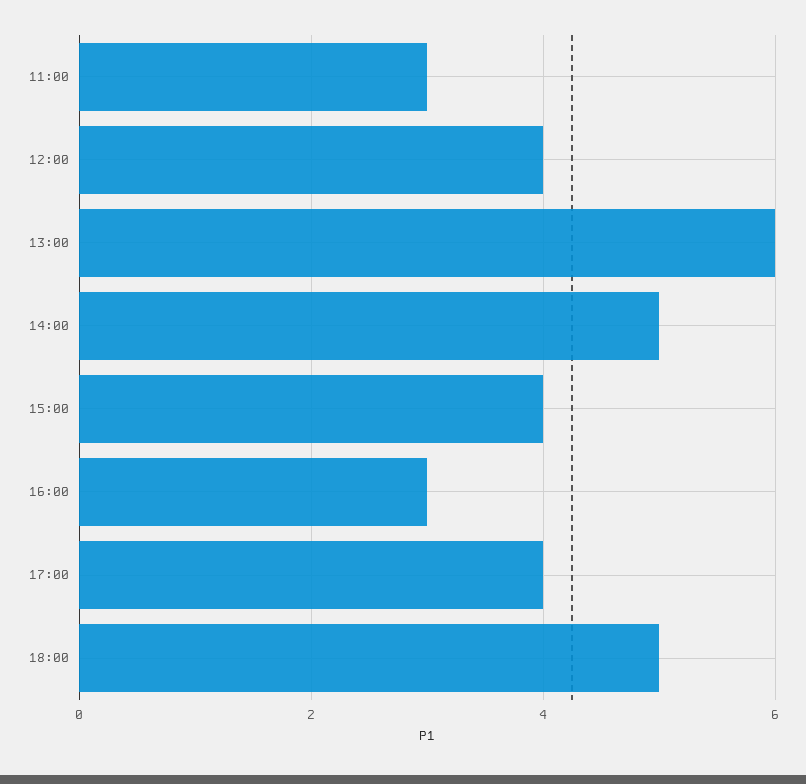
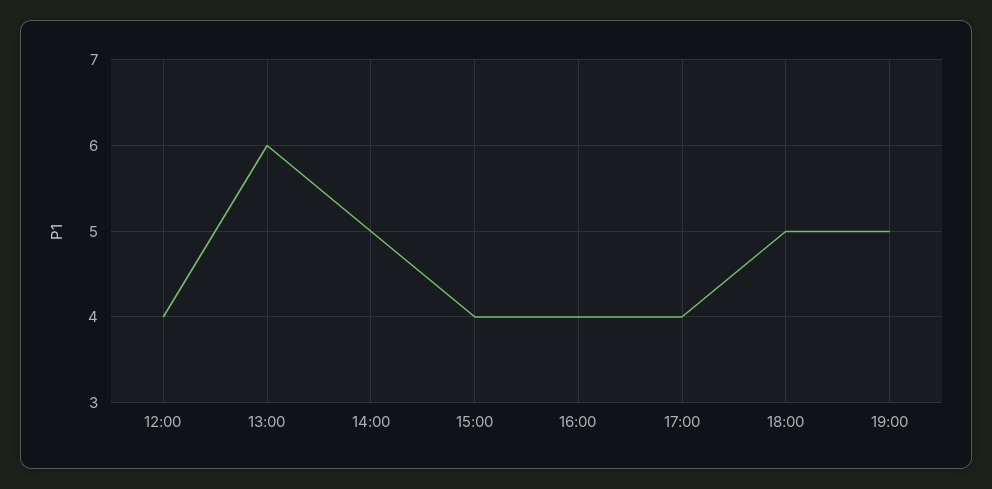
11:00: 3 -> none
16:00: 3 -> 4
19:00: none -> 5

